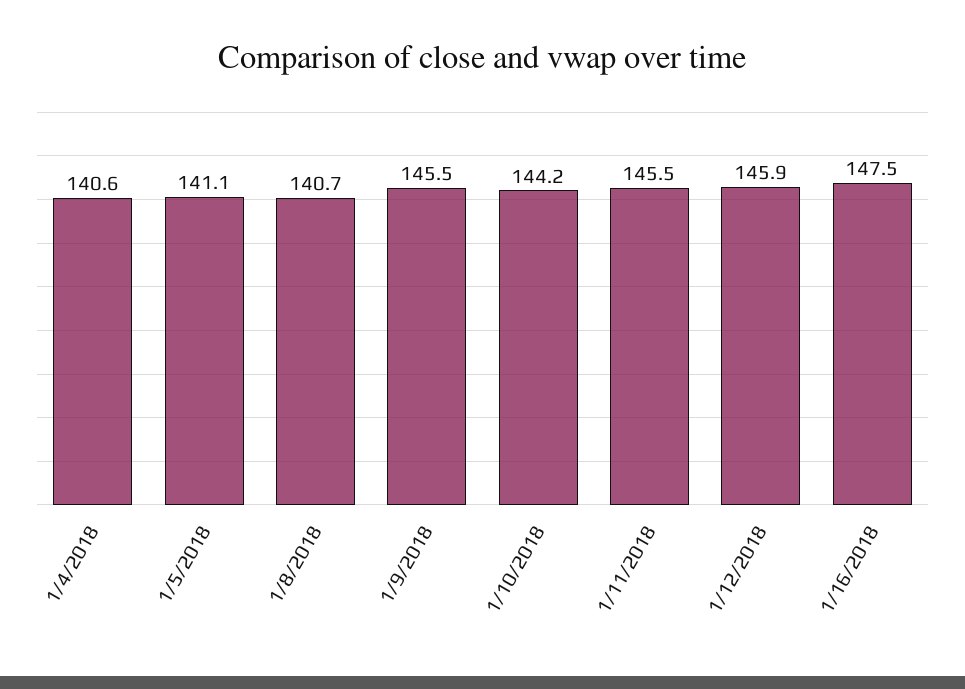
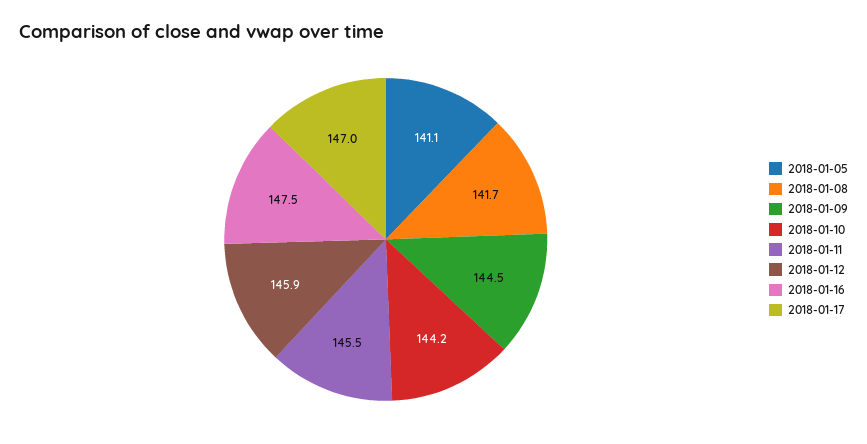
1/4/2018: 140.6 -> none
1/8/2018: 140.7 -> 141.7
1/9/2018: 145.5 -> 144.5
2018-01-17: none -> 147

